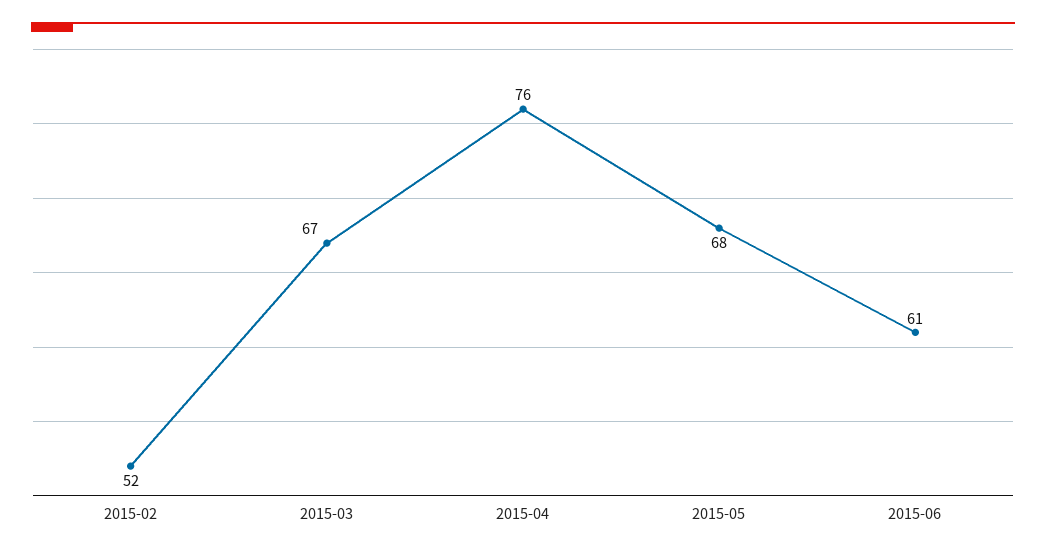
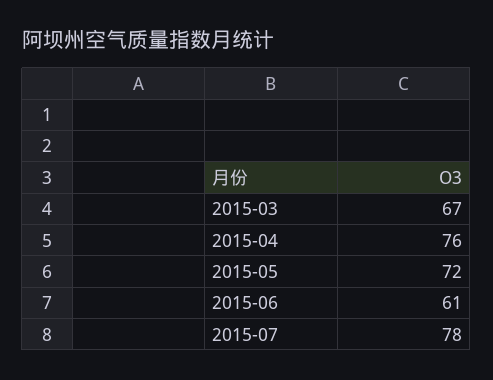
2015-02: 52 -> none
2015-05: 68 -> 72
2015-07: none -> 78

